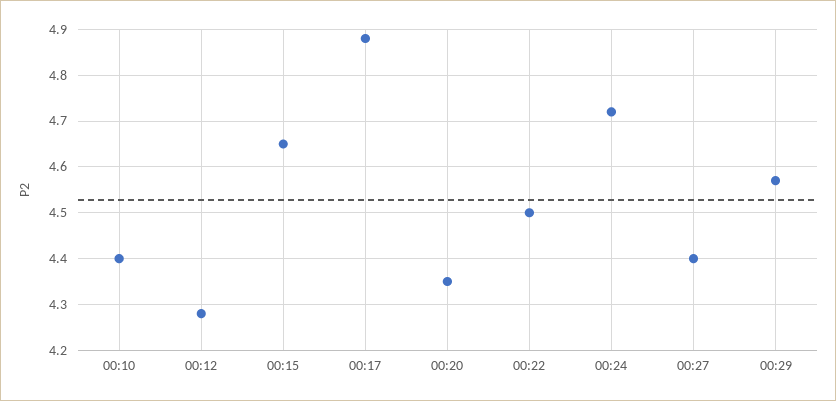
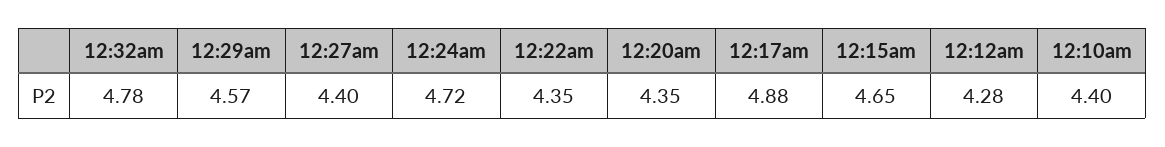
00:22: 4.5 -> 4.35
12:32am: none -> 4.78

